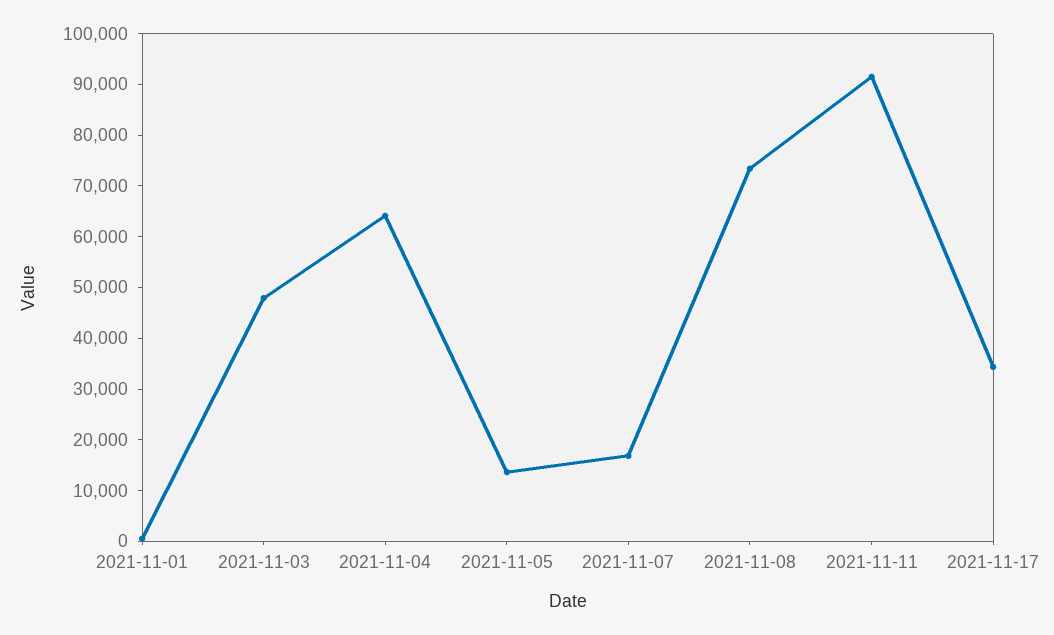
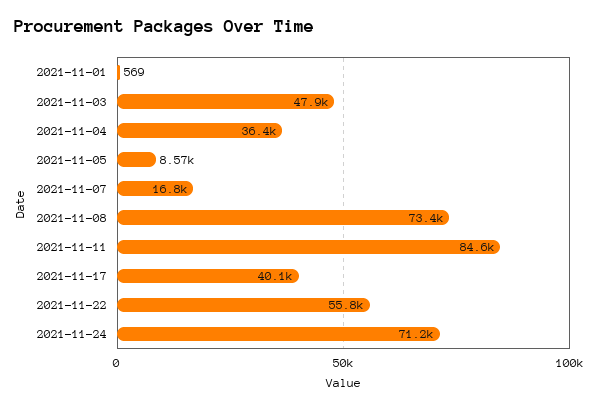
2021-11-04: 64000 -> 36400
2021-11-05: 14000 -> 8570
2021-11-11: 92000 -> 84600
2021-11-17: 34000 -> 40100
2021-11-22: none -> 55800
2021-11-24: none -> 71200

